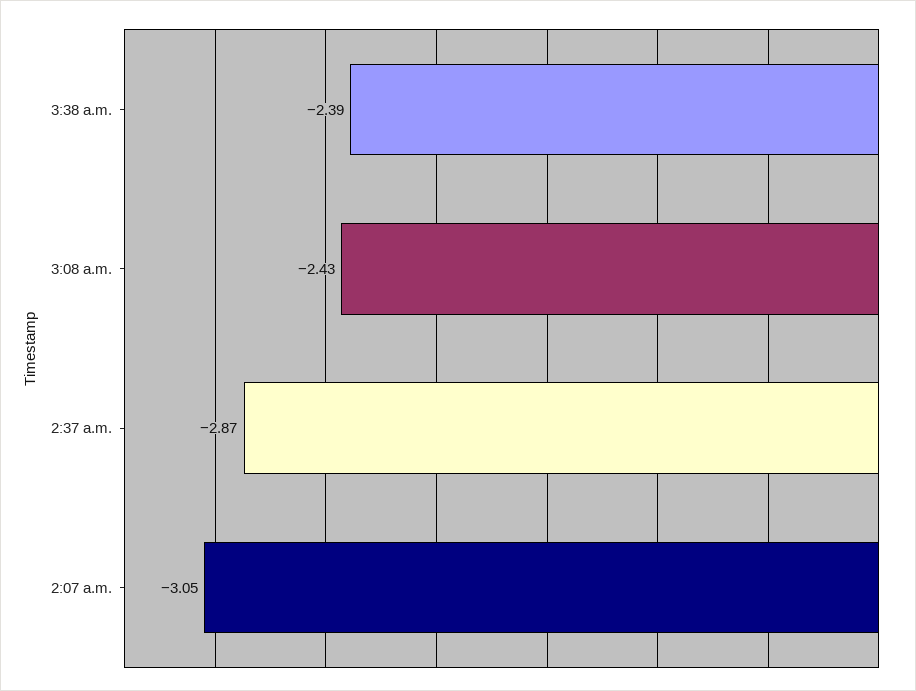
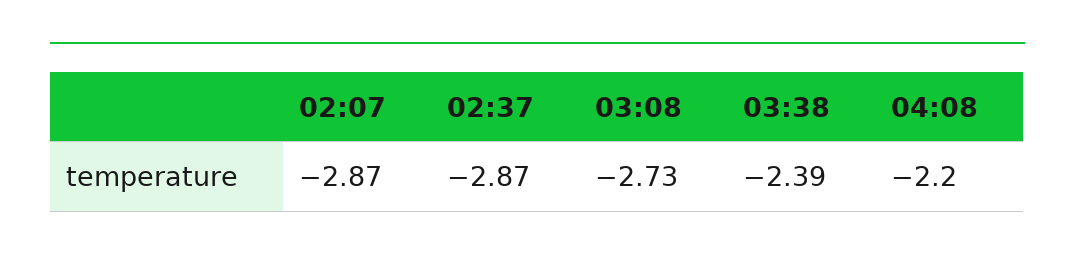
3:08 a.m.: -2.43 -> -2.73
2:07 a.m.: -3.05 -> -2.87
04:08: none -> -2.2

